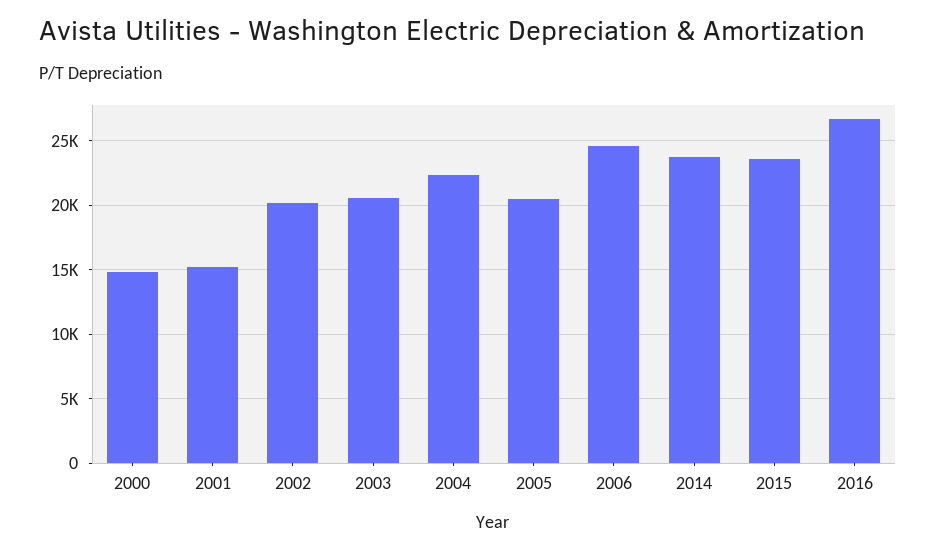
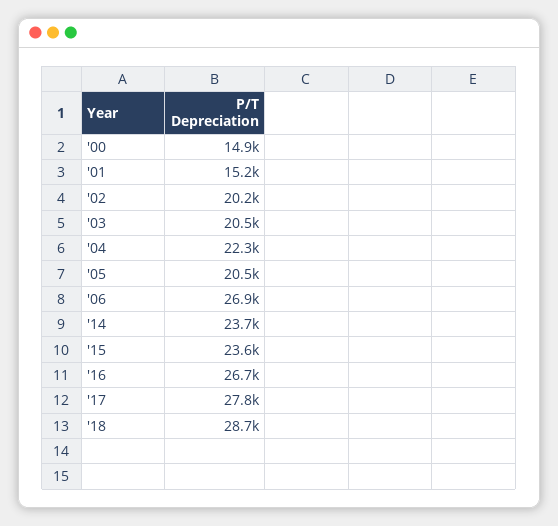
2006: 24500 -> 26900
'17: none -> 27800
'18: none -> 28700

